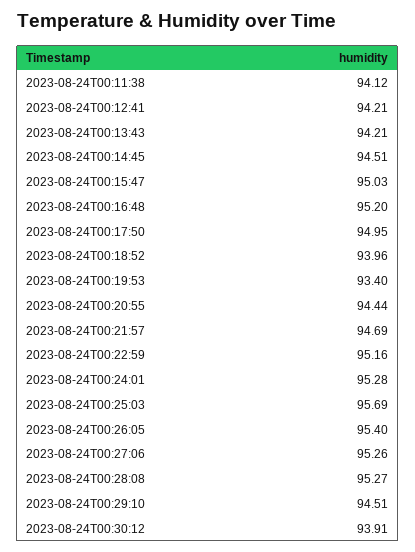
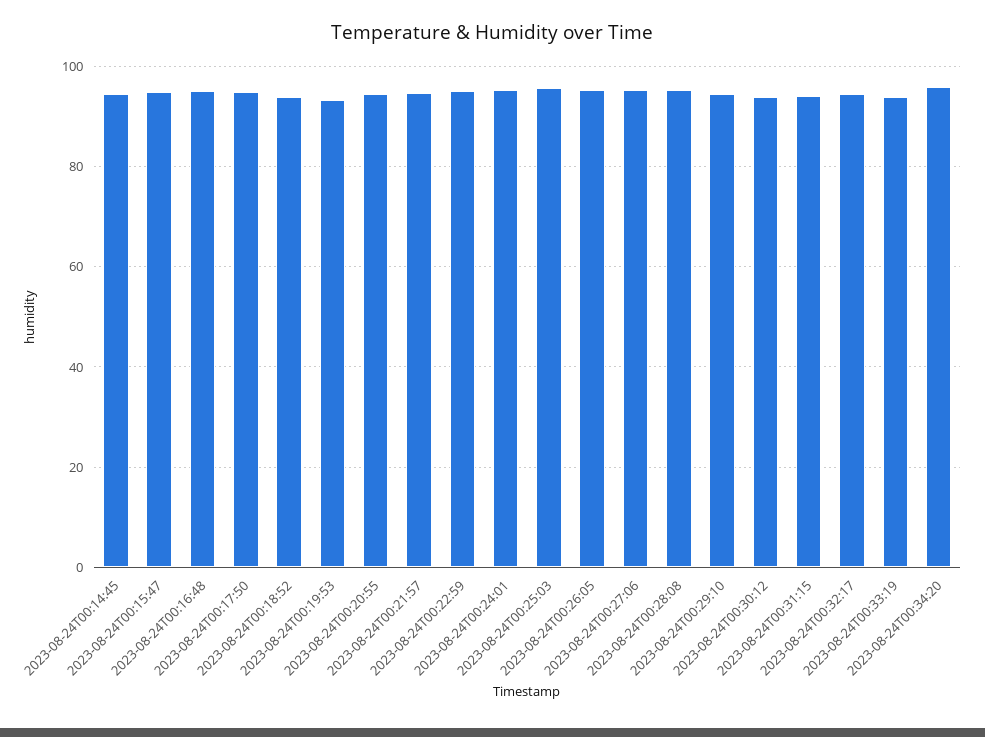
2023-08-24T00:11:38: 94.12 -> none
2023-08-24T00:12:41: 94.21 -> none
2023-08-24T00:13:43: 94.21 -> none
2023-08-24T00:31:15: none -> 94
2023-08-24T00:32:17: none -> 94
2023-08-24T00:33:19: none -> 94
2023-08-24T00:34:20: none -> 96

